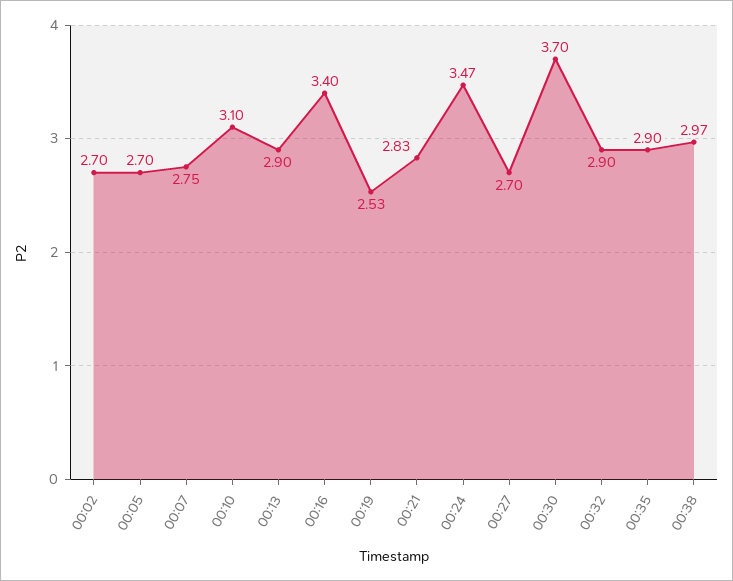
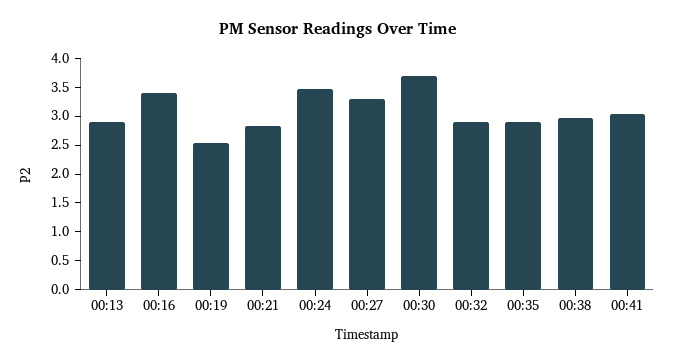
00:02: 2.7 -> none
00:05: 2.7 -> none
00:07: 2.75 -> none
00:10: 3.1 -> none
00:27: 2.7 -> 3.25
00:41: none -> 3

